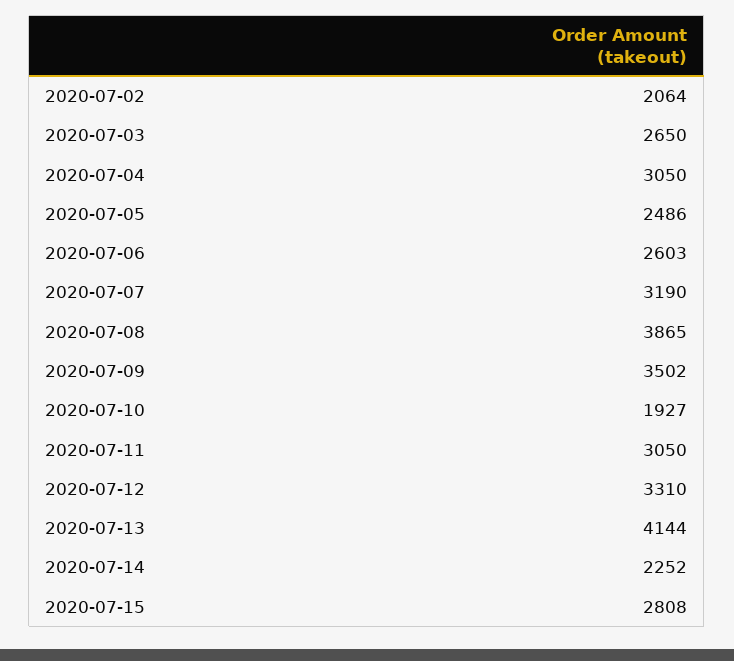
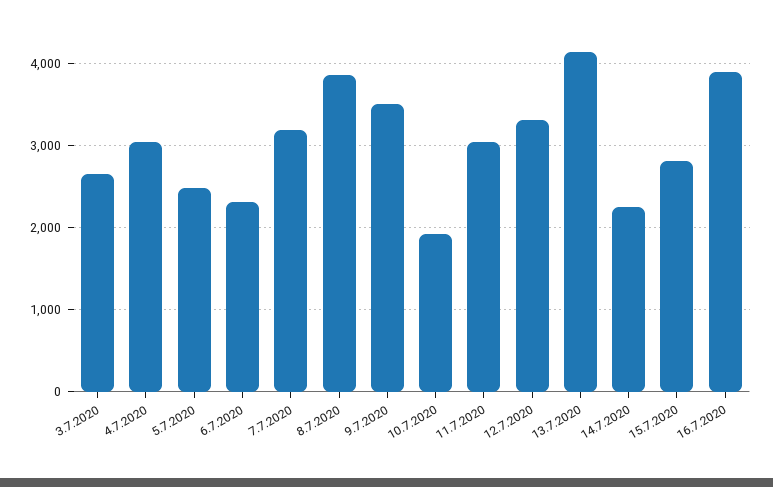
2020-07-02: 2064 -> none
2020-07-06: 2603 -> 2300
16.7.2020: none -> 3900

